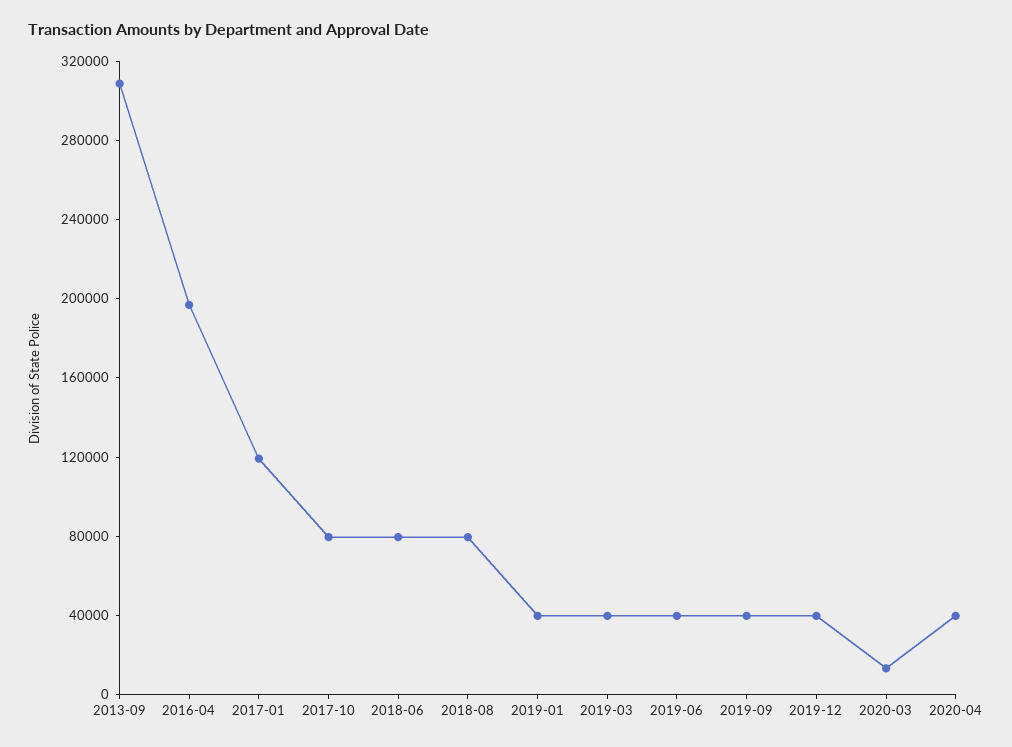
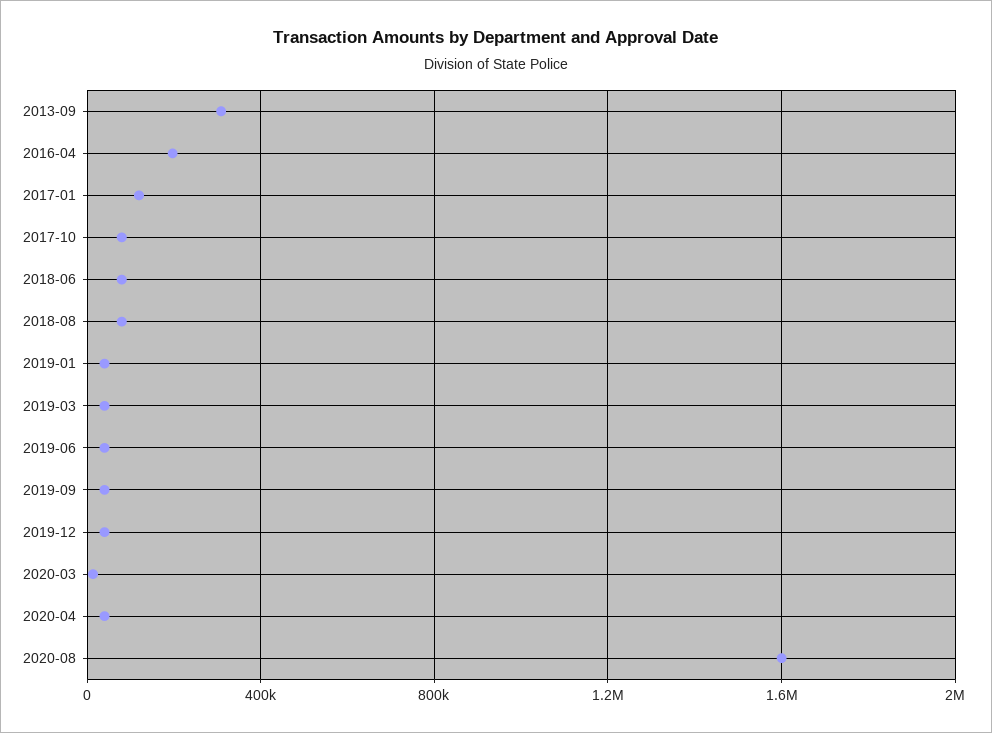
2020-08: none -> 1600000

